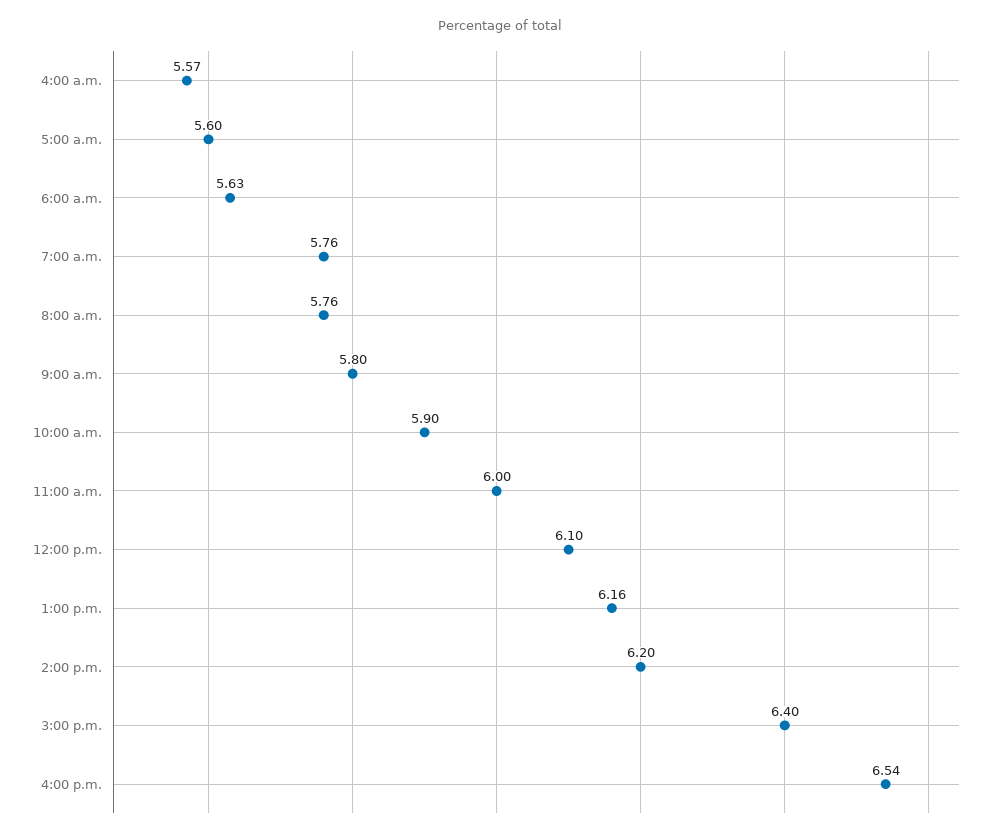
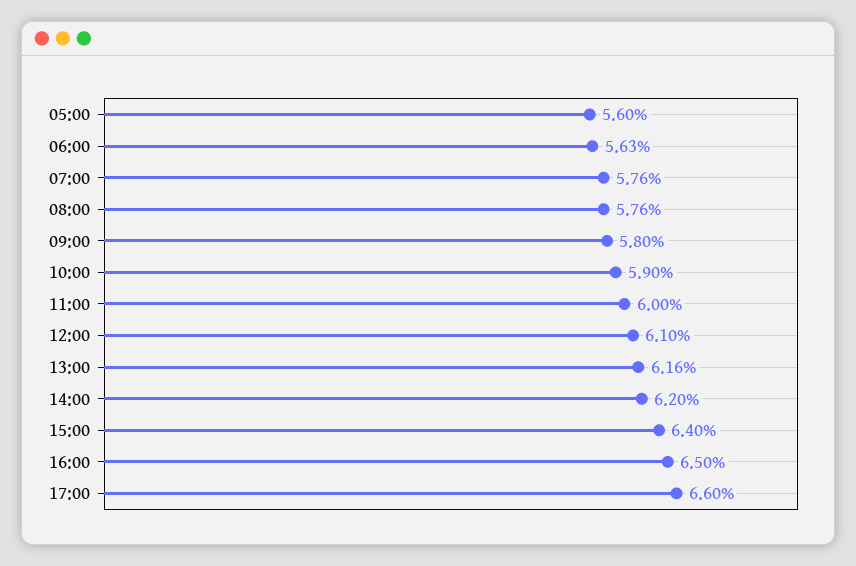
4:00 a.m.: 5.57 -> none
4:00 p.m.: 6.54 -> 6.5
17:00: none -> 6.6

